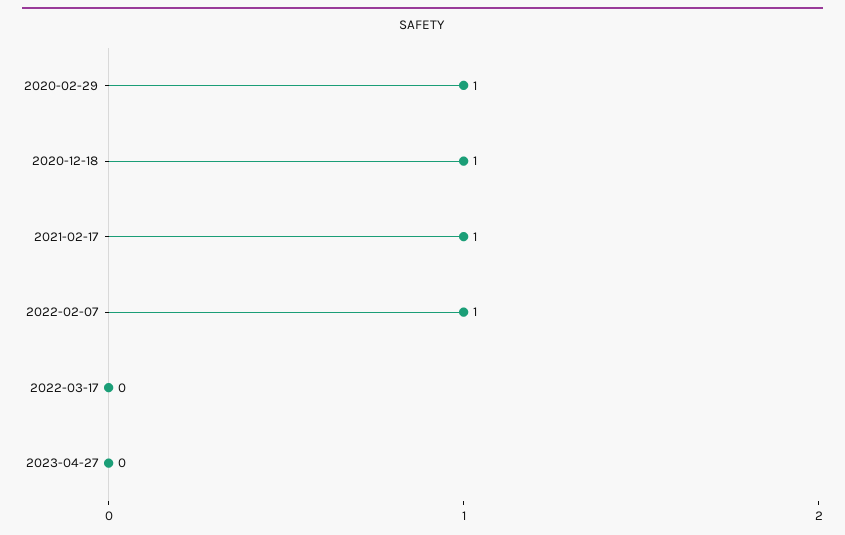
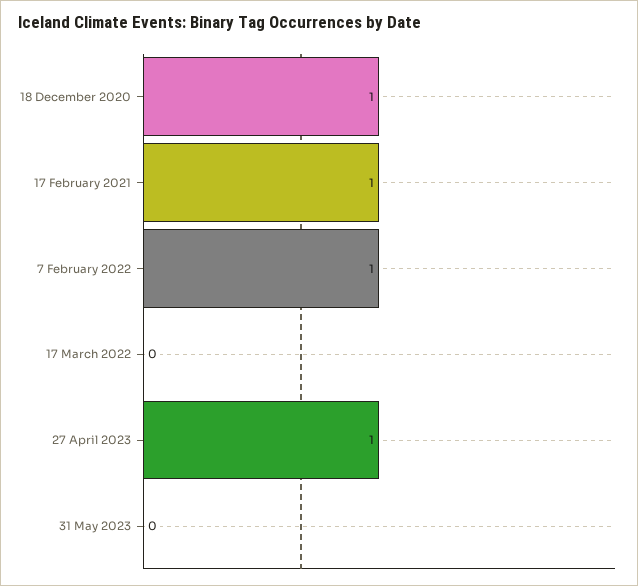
2020-02-29: 1 -> none
2023-04-27: 0 -> 1
31 May 2023: none -> 0

